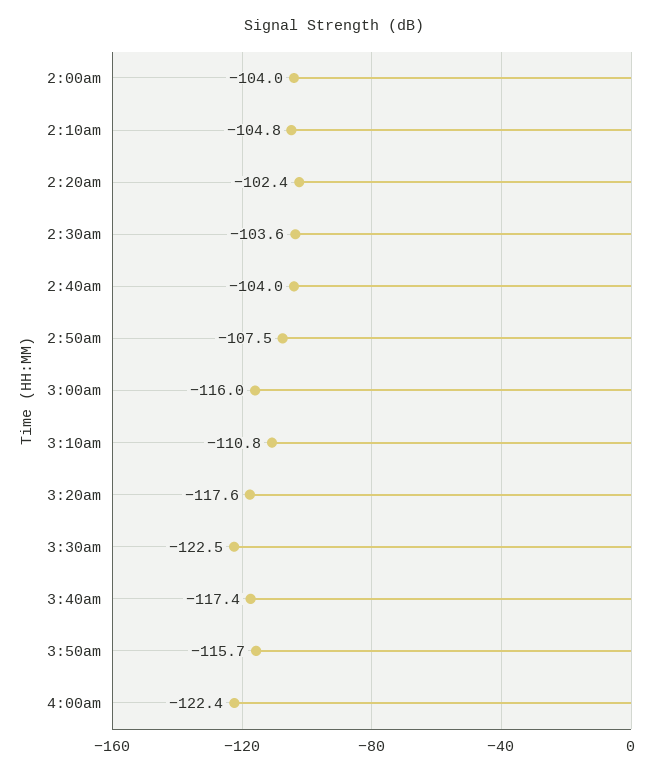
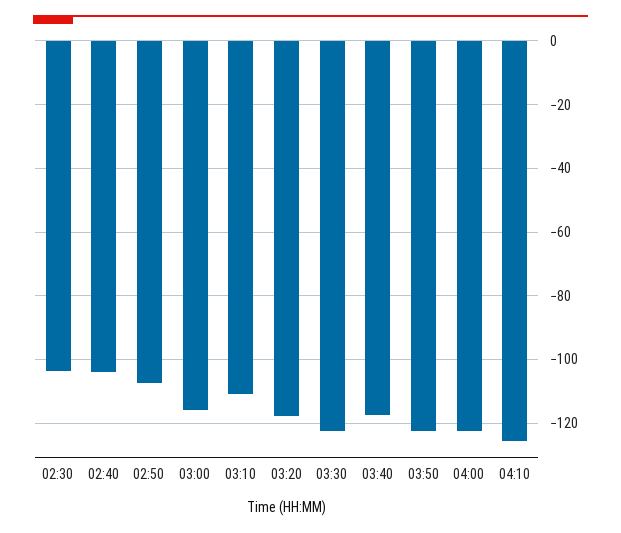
2:00am: -104 -> none
2:10am: -104.8 -> none
2:20am: -102.4 -> none
3:50am: -115.7 -> -122
04:10: none -> -126

